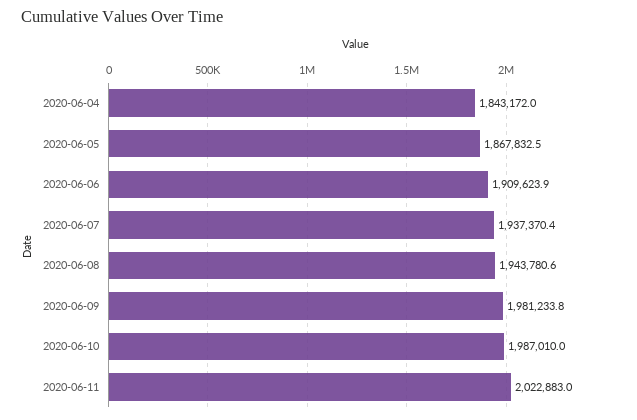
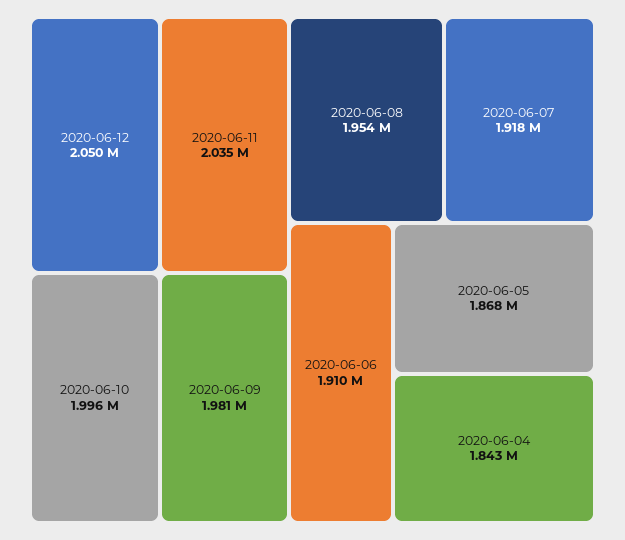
2020-06-07: 1937370.4 -> 1918000
2020-06-08: 1943780.6 -> 1954000
2020-06-10: 1987010 -> 1996000
2020-06-11: 2022883 -> 2035000
2020-06-12: none -> 2050000

